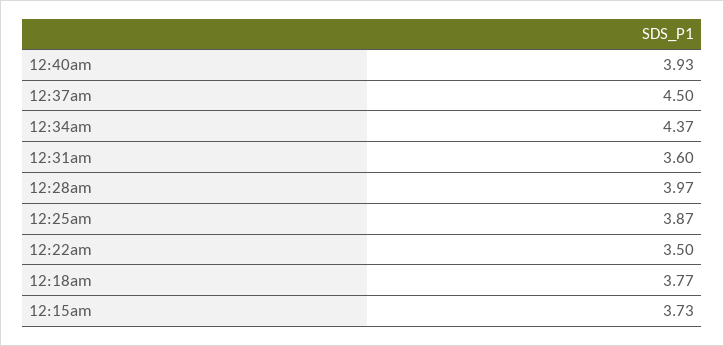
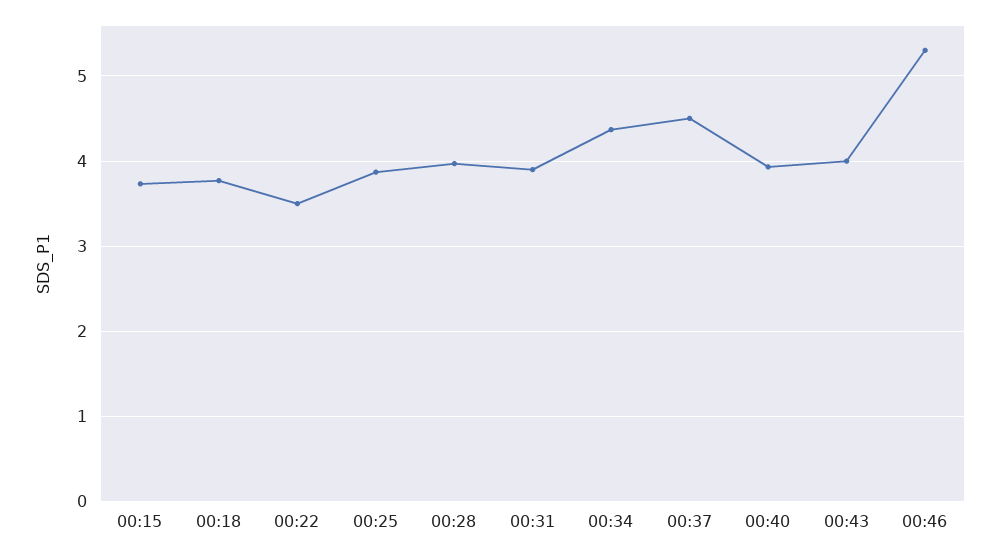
12:31am: 3.6 -> 3.9
00:43: none -> 4
00:46: none -> 5.3

